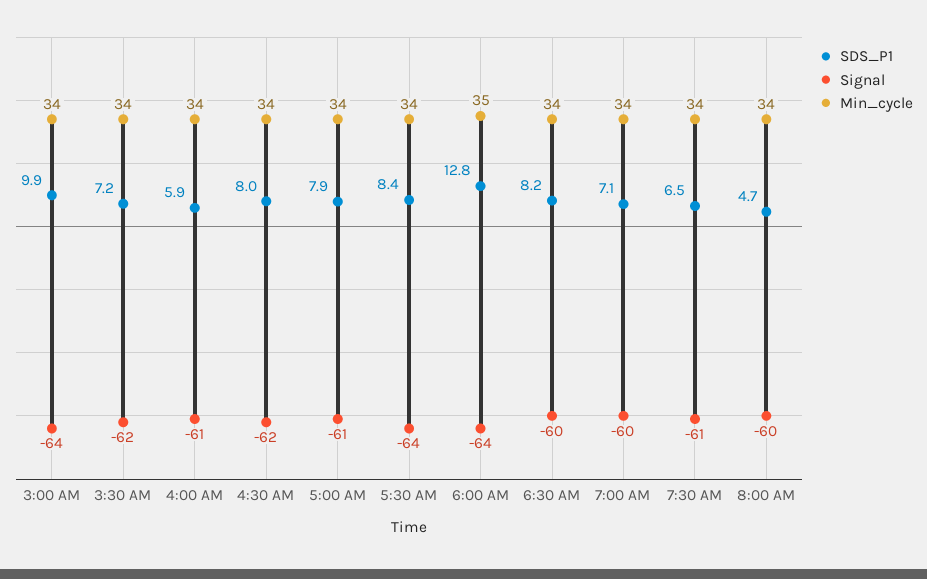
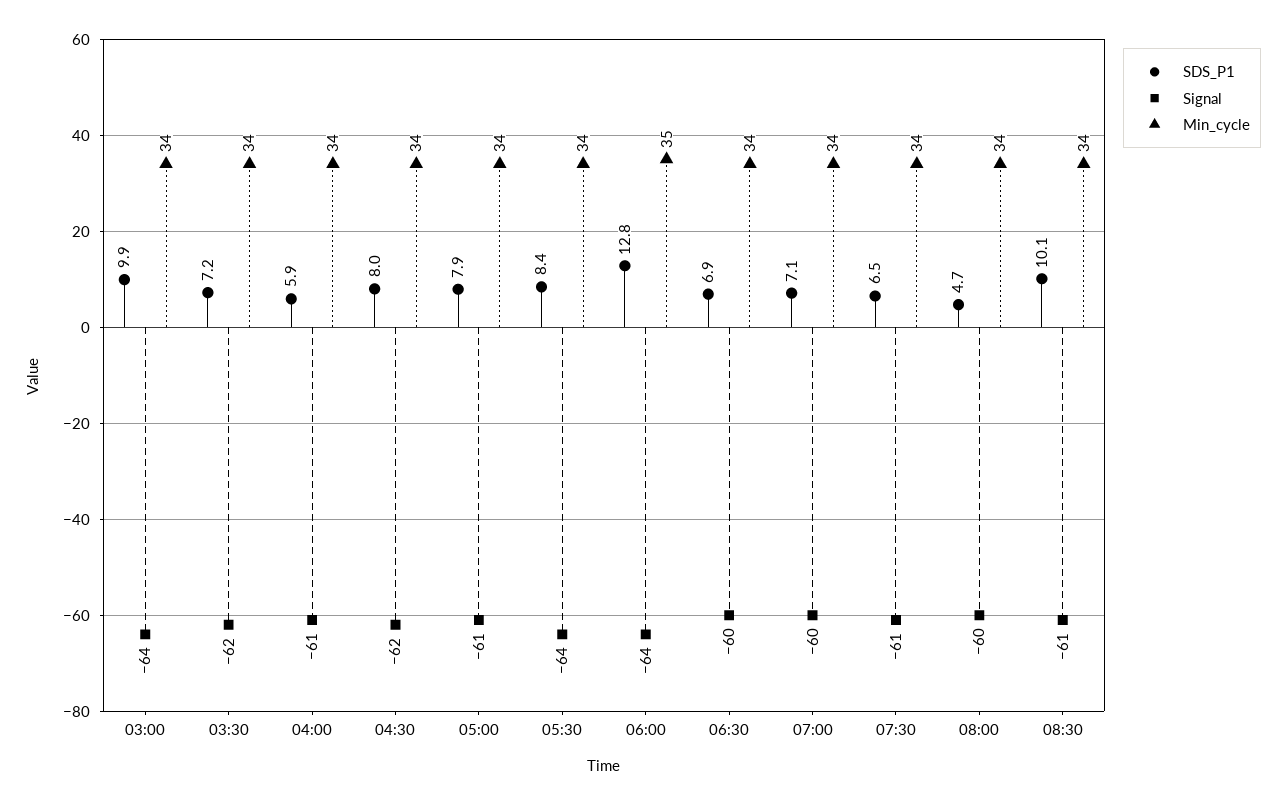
SDS_P1, 6:30 AM: 8.2 -> 6.9
SDS_P1, 08:30: none -> 10.1
Signal, 08:30: none -> -61
Min_cycle, 08:30: none -> 34

